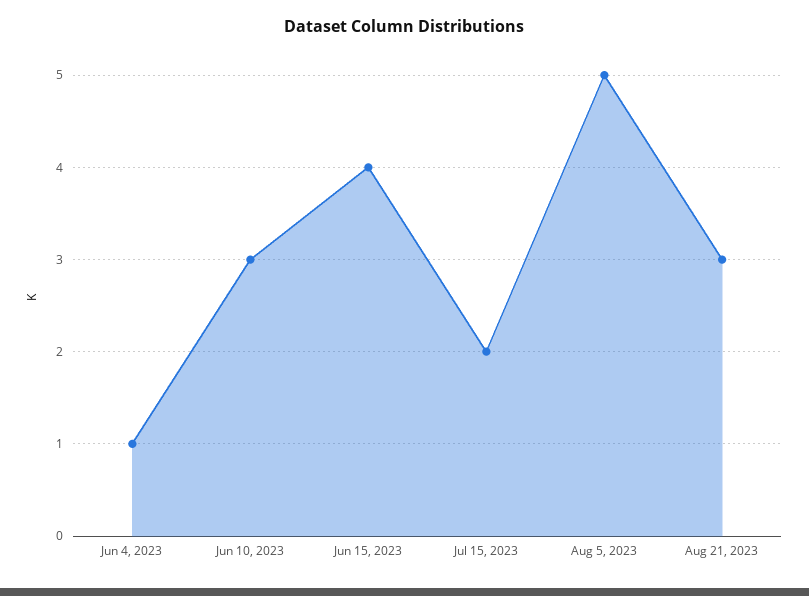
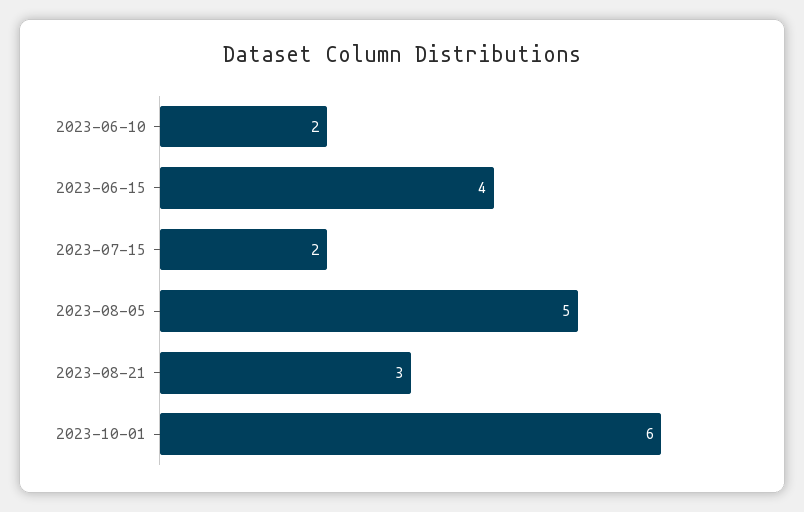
Jun 4, 2023: 1 -> none
Jun 10, 2023: 3 -> 2
2023-10-01: none -> 6

